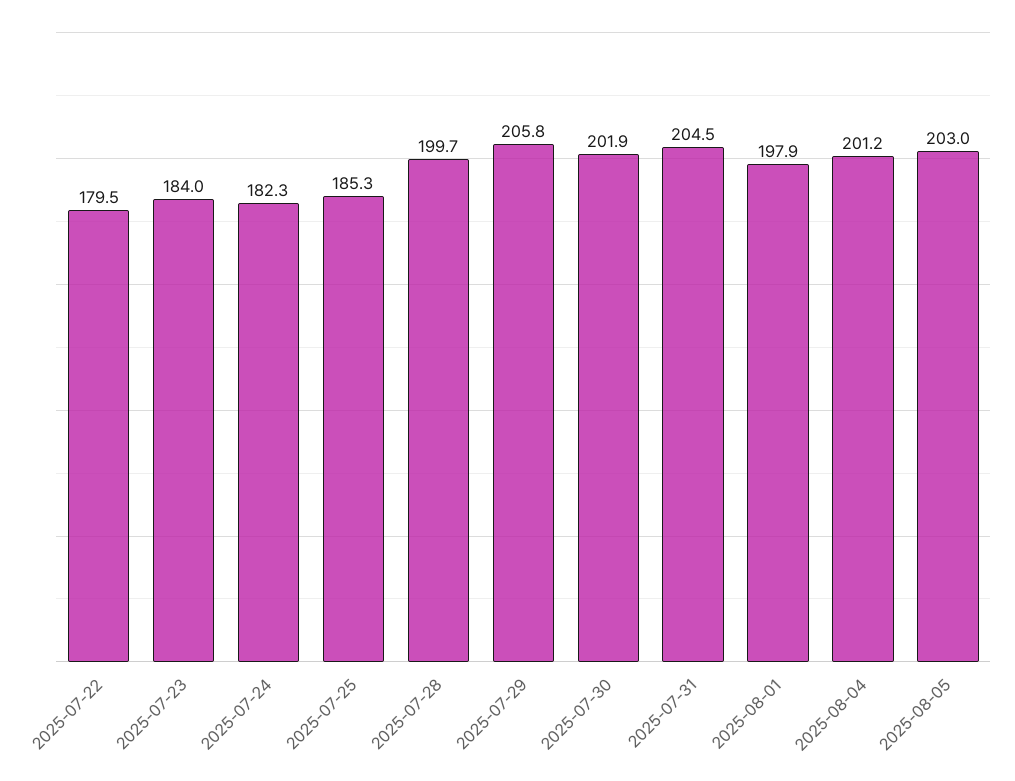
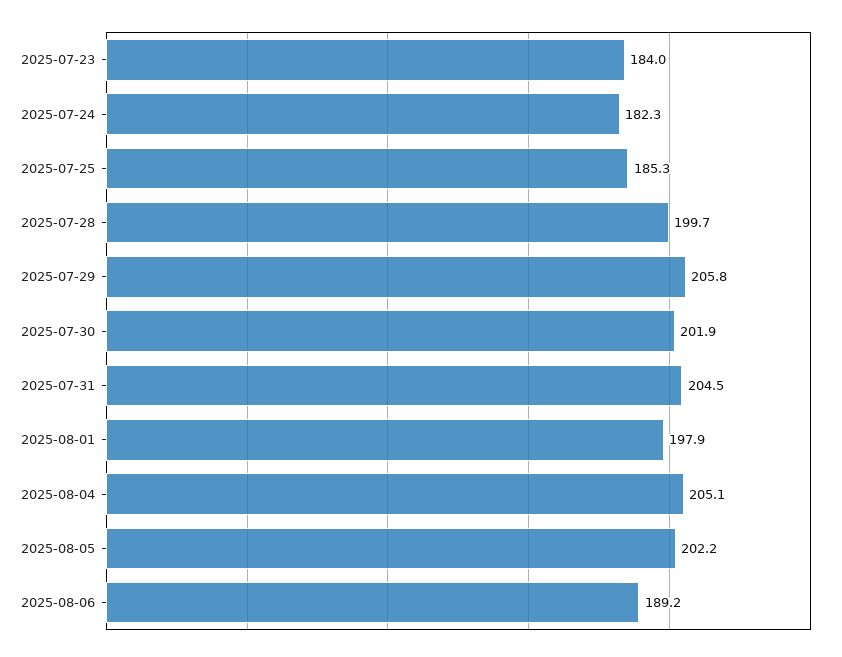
2025-07-22: 179.5 -> none
2025-08-04: 201.2 -> 205.1
2025-08-05: 203 -> 202.2
2025-08-06: none -> 189.2

